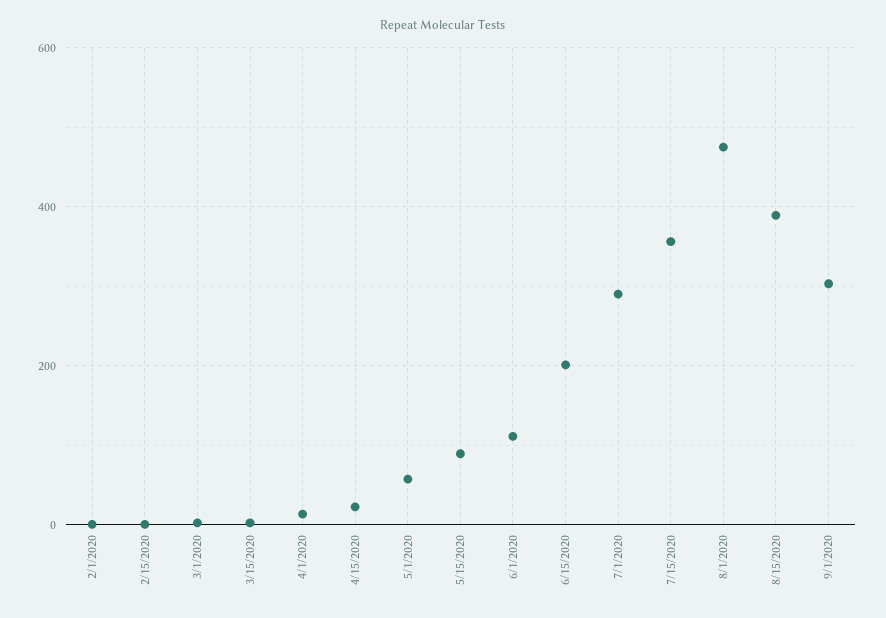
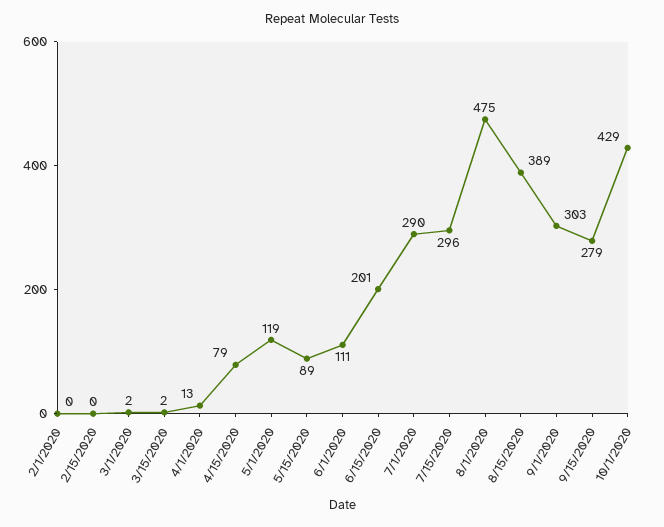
4/15/2020: 20 -> 79
5/1/2020: 60 -> 119
7/15/2020: 360 -> 296
9/15/2020: none -> 279
10/1/2020: none -> 429

